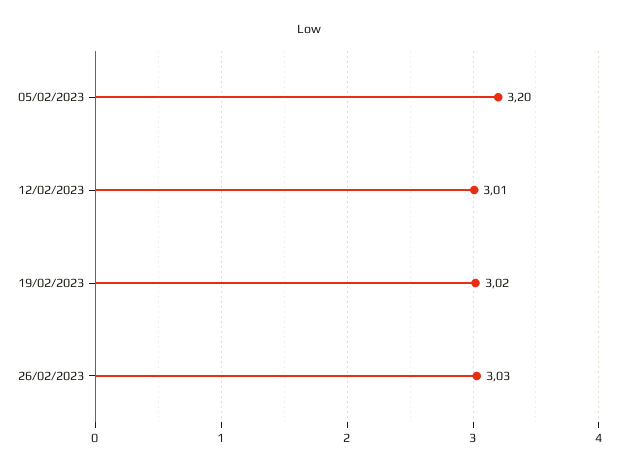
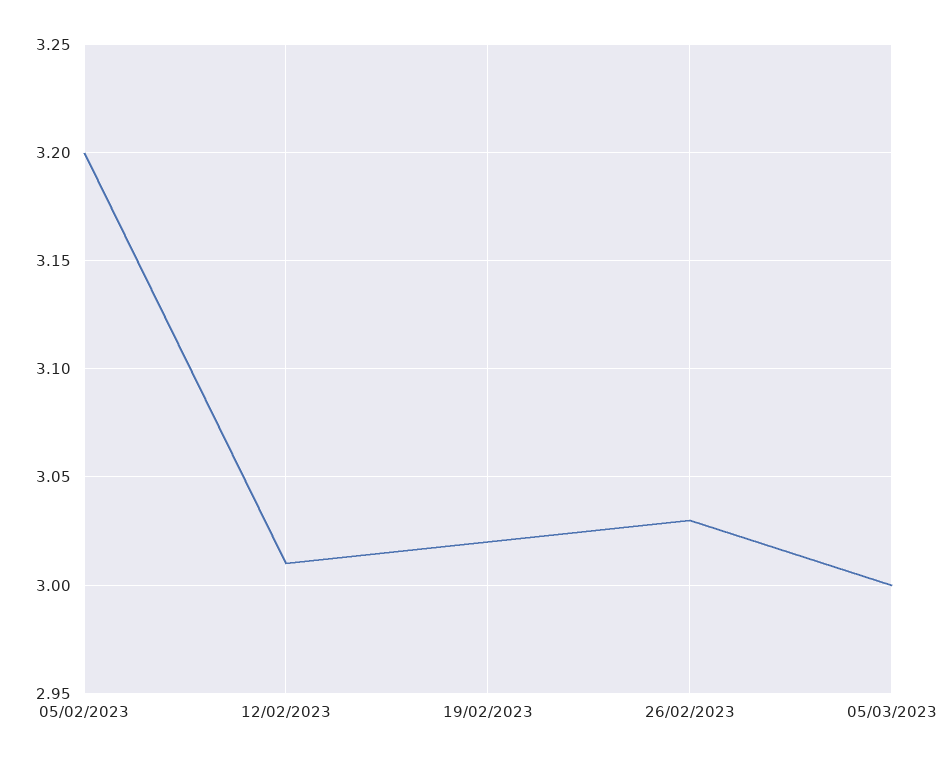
05/03/2023: none -> 3

